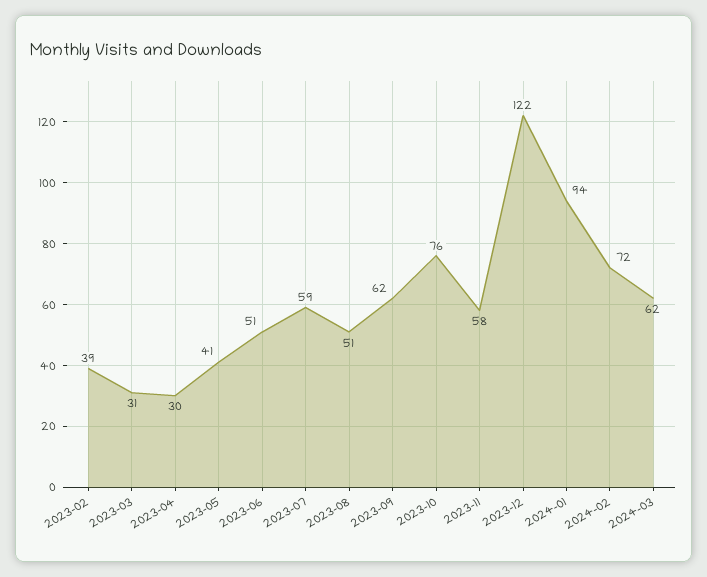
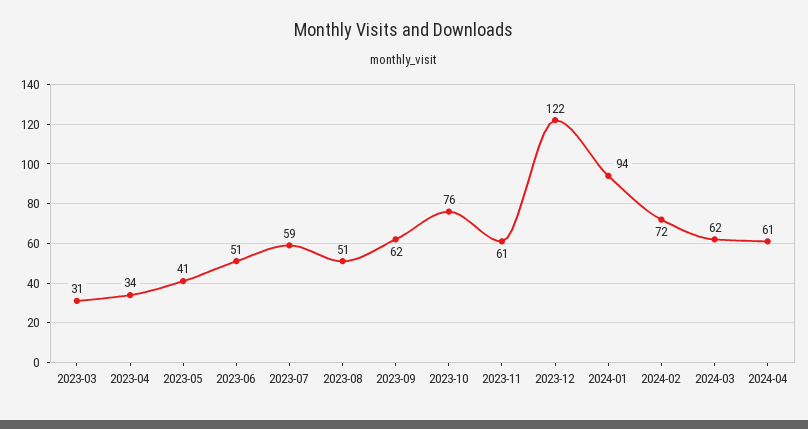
2023-02: 39 -> none
2023-04: 30 -> 34
2023-11: 58 -> 61
2024-04: none -> 61

